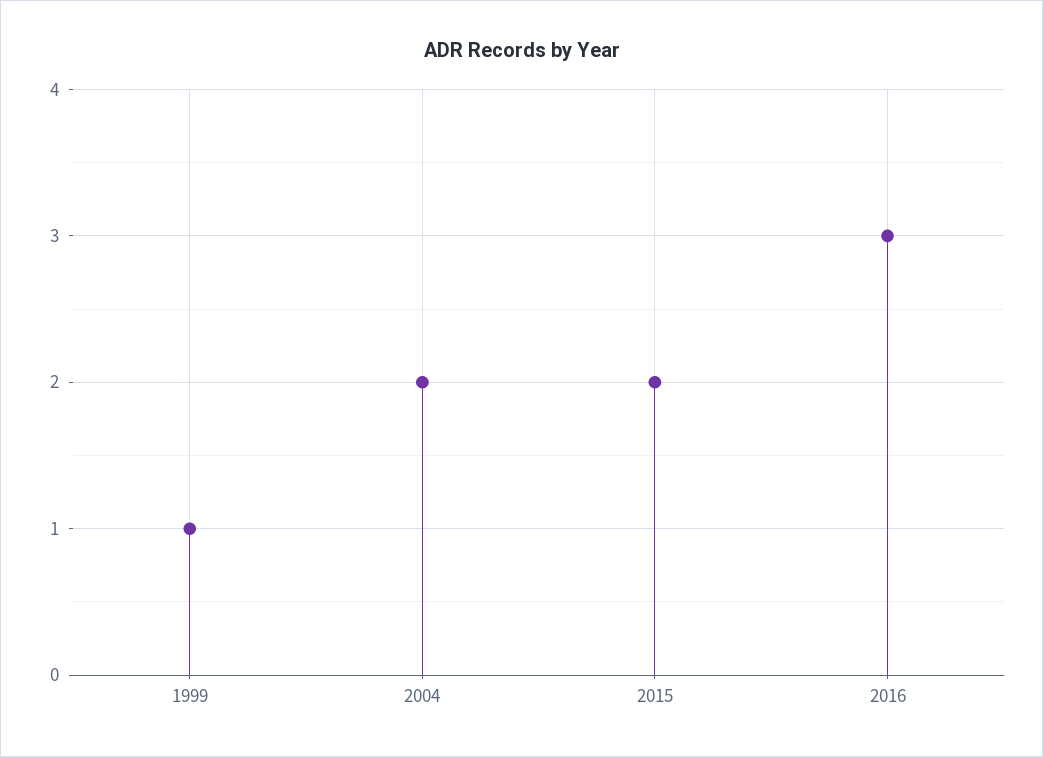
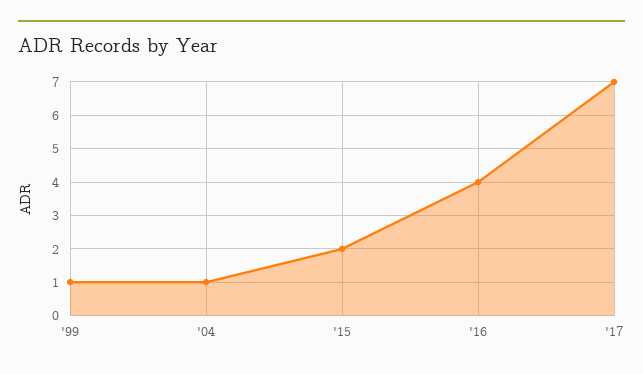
2004: 2 -> 1
2016: 3 -> 4
'17: none -> 7

